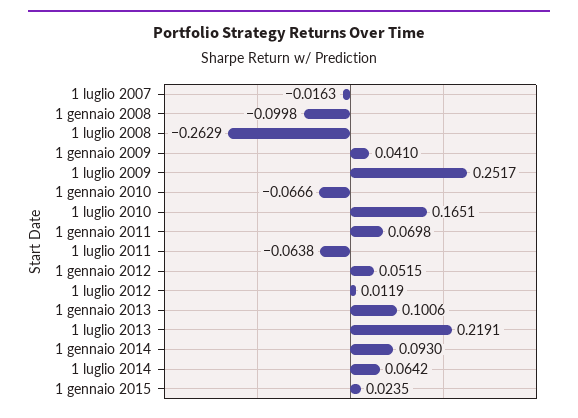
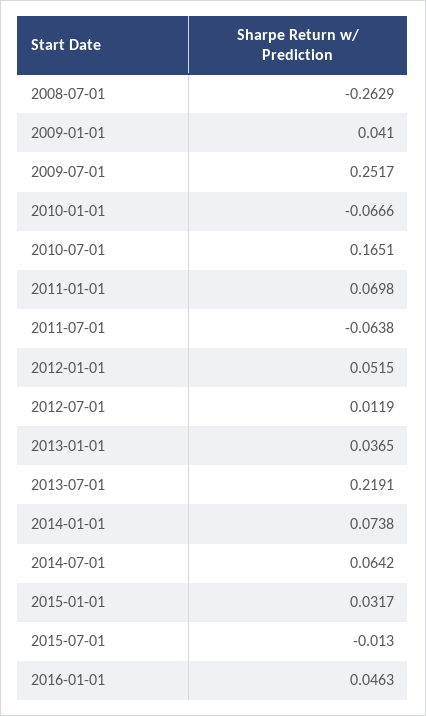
1 luglio 2007: -0.0163 -> none
1 gennaio 2008: -0.0998 -> none
1 gennaio 2013: 0.1006 -> 0.0365
1 gennaio 2014: 0.093 -> 0.0738
1 gennaio 2015: 0.0235 -> 0.0317
2015-07-01: none -> -0.013
2016-01-01: none -> 0.0463

